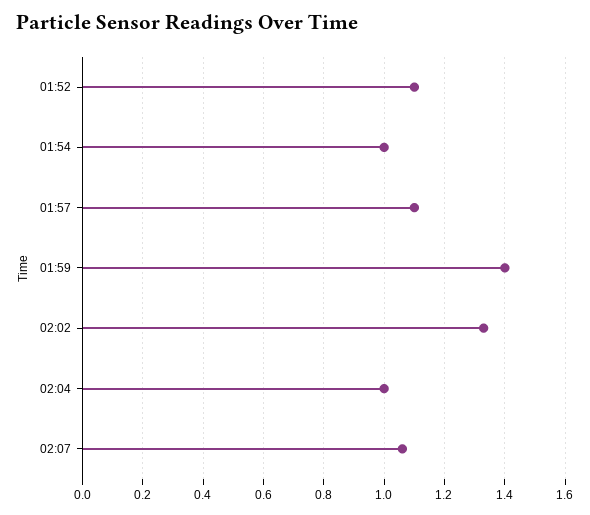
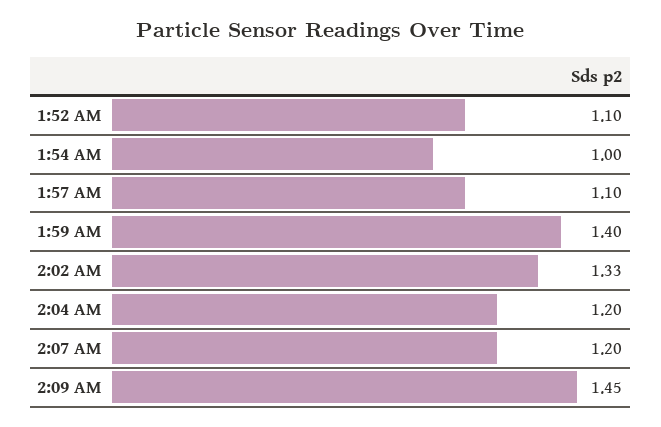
02:04: 1 -> 1.2
02:07: 1.05 -> 1.2
2:09 AM: none -> 1.45

